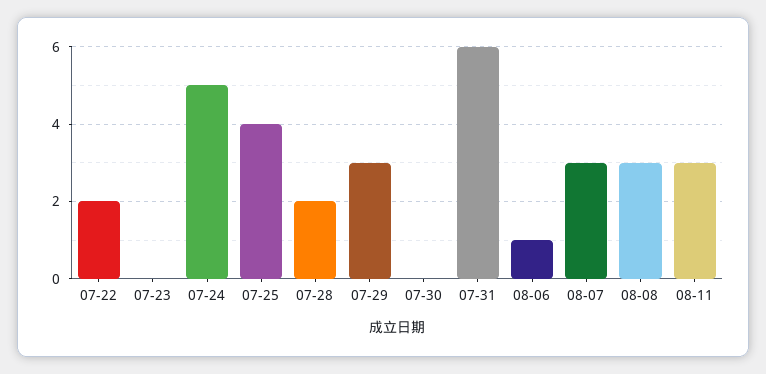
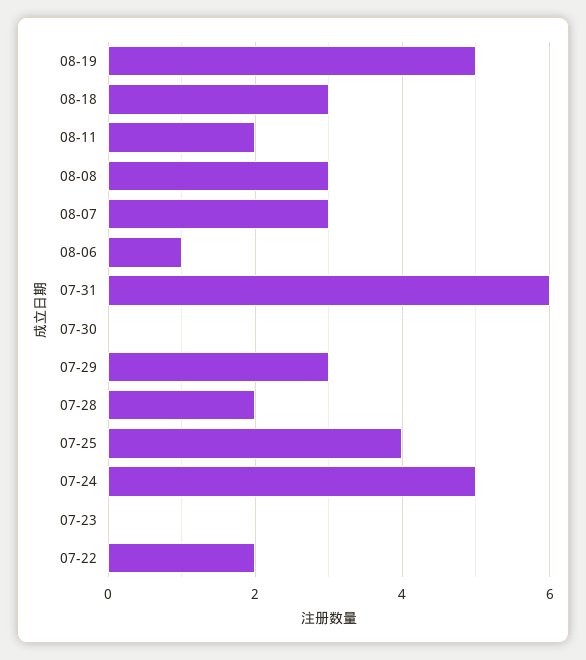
08-11: 3 -> 2
08-19: none -> 5
08-18: none -> 3

